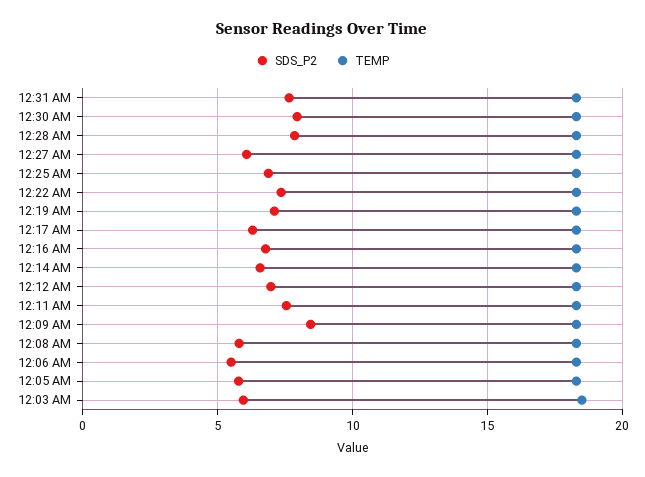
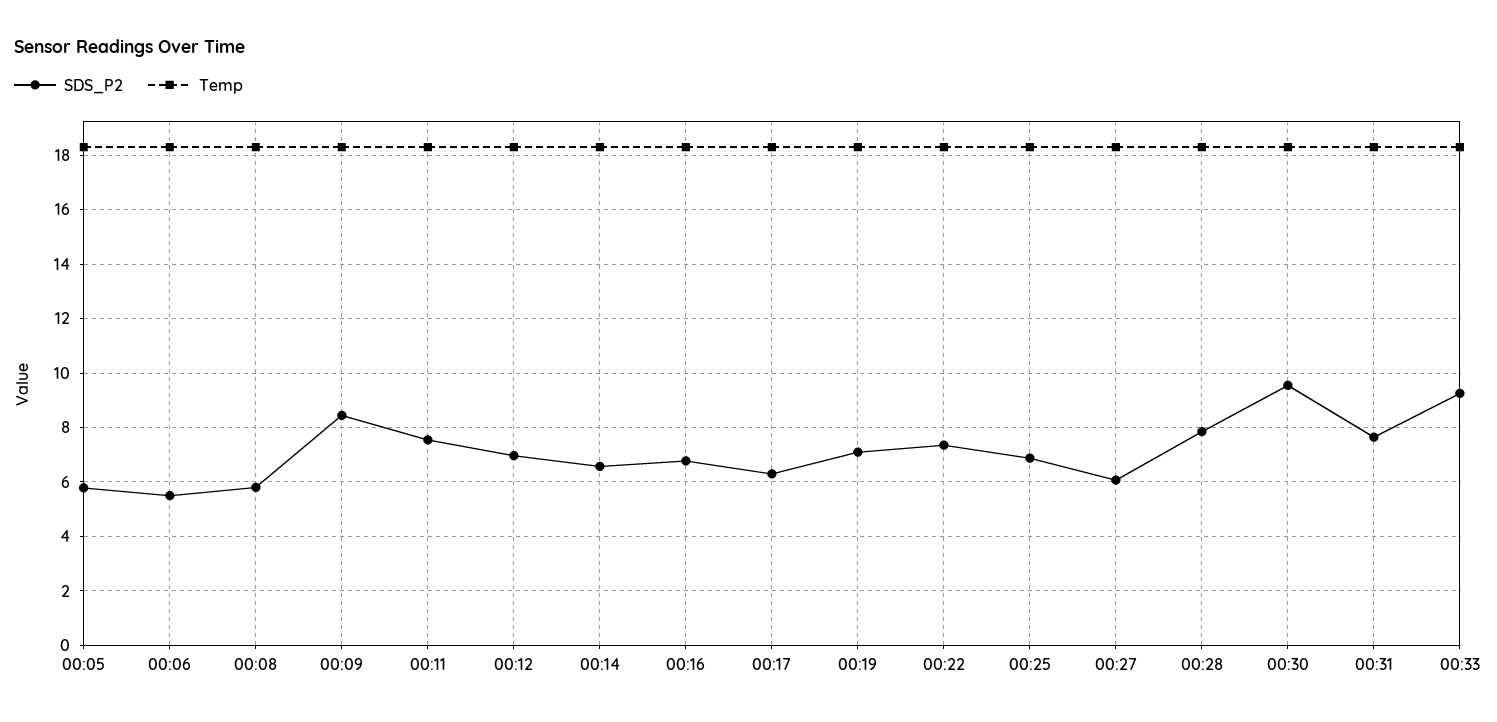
SDS_P2, 12:30 AM: 8 -> 9.5
SDS_P2, 12:03 AM: 6 -> none
TEMP, 12:03 AM: 18.5 -> none
SDS_P2, 00:33: none -> 9.25
TEMP, 00:33: none -> 18.25

